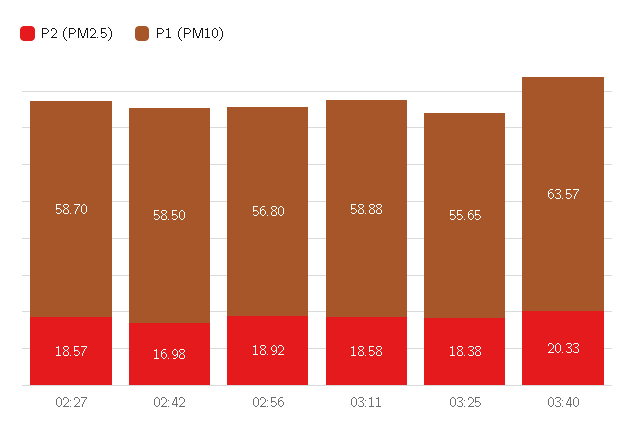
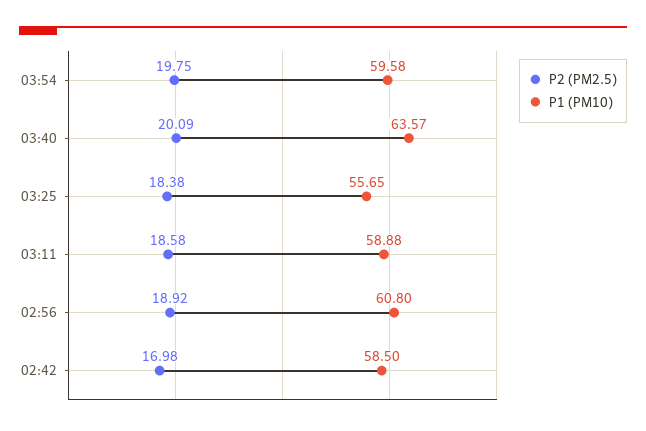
P2 (PM2.5), 02:27: 18.57 -> none
P1 (PM10), 02:27: 58.7 -> none
P1 (PM10), 02:56: 56.8 -> 60.8
P2 (PM2.5), 03:40: 20.33 -> 20.09
P2 (PM2.5), 03:54: none -> 19.75
P1 (PM10), 03:54: none -> 59.58

